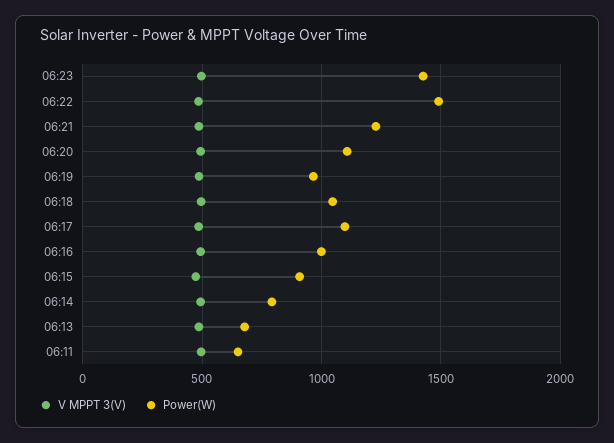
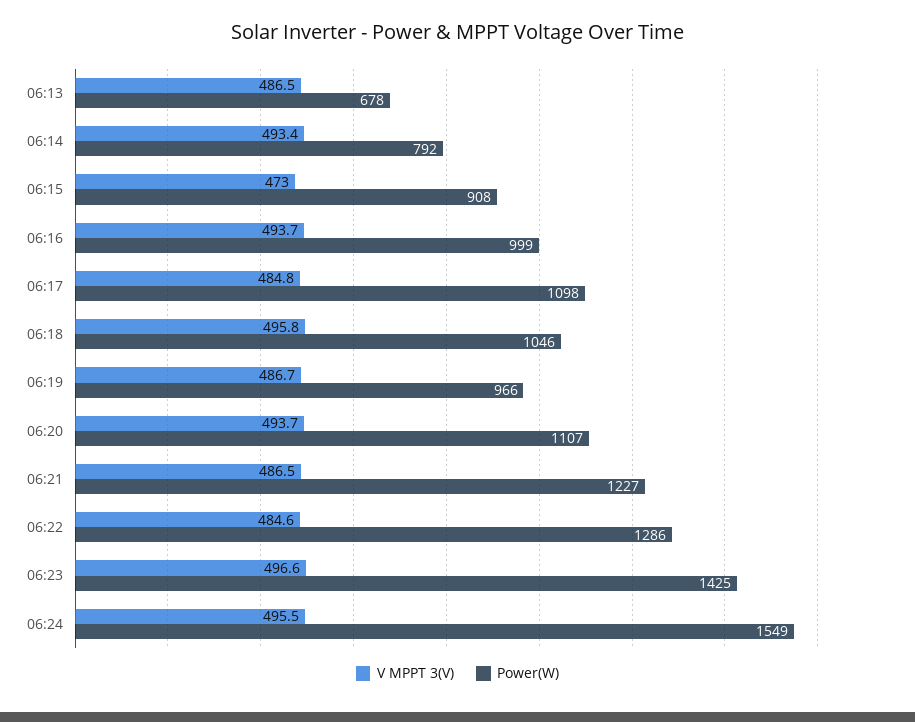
Power(W), 06:22: 1500 -> 1286
V MPPT 3(V), 06:11: 500 -> none
Power(W), 06:11: 650 -> none
V MPPT 3(V), 06:24: none -> 495.5
Power(W), 06:24: none -> 1549

